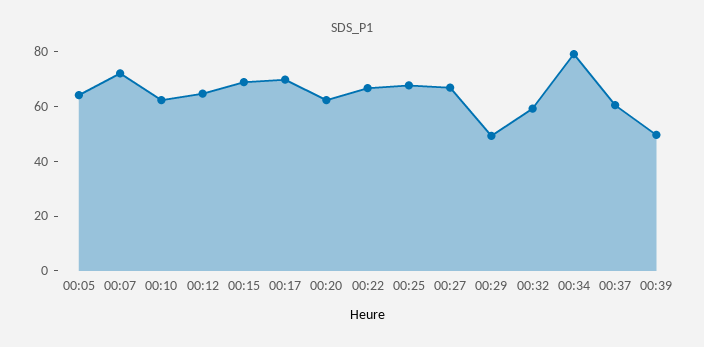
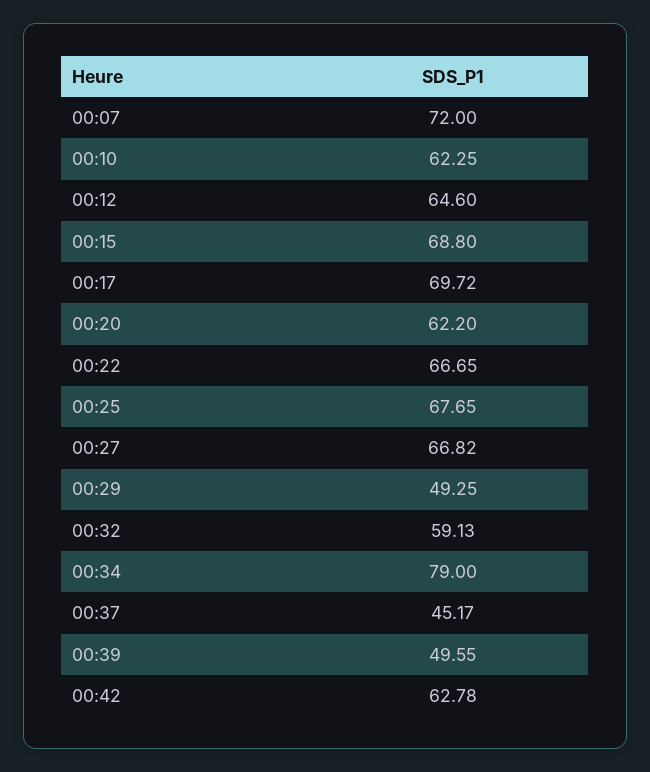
00:05: 65 -> none
00:37: 60 -> 45.17
00:42: none -> 62.78

